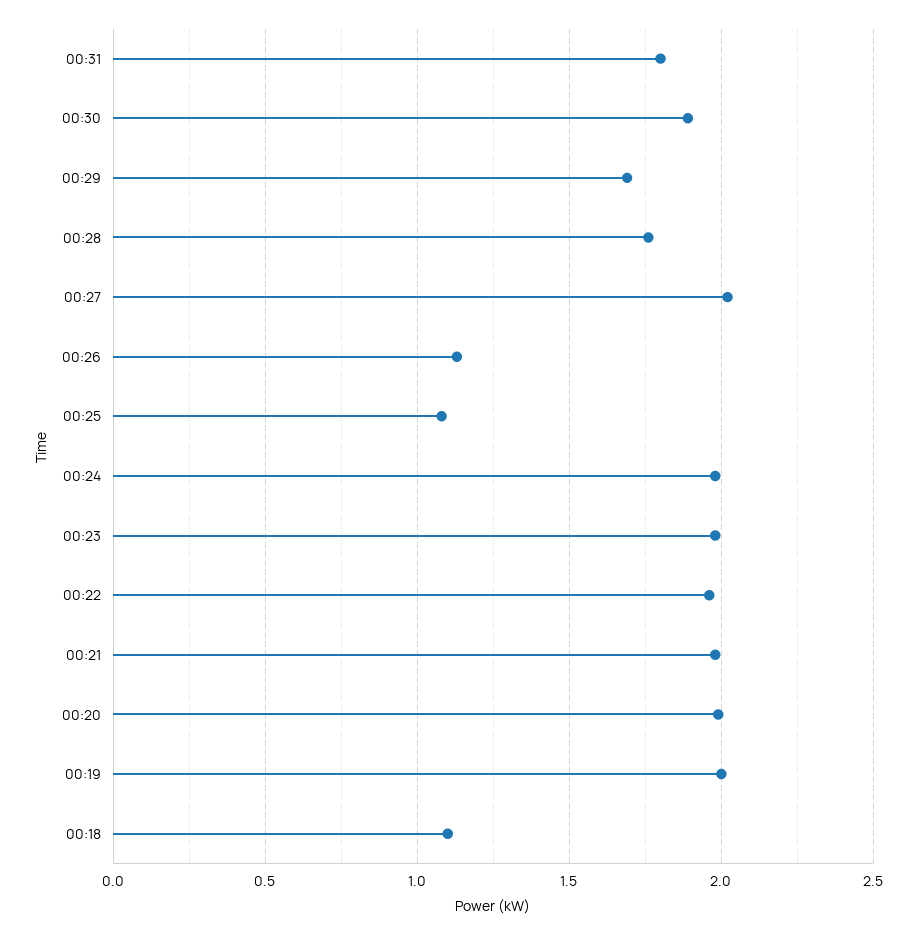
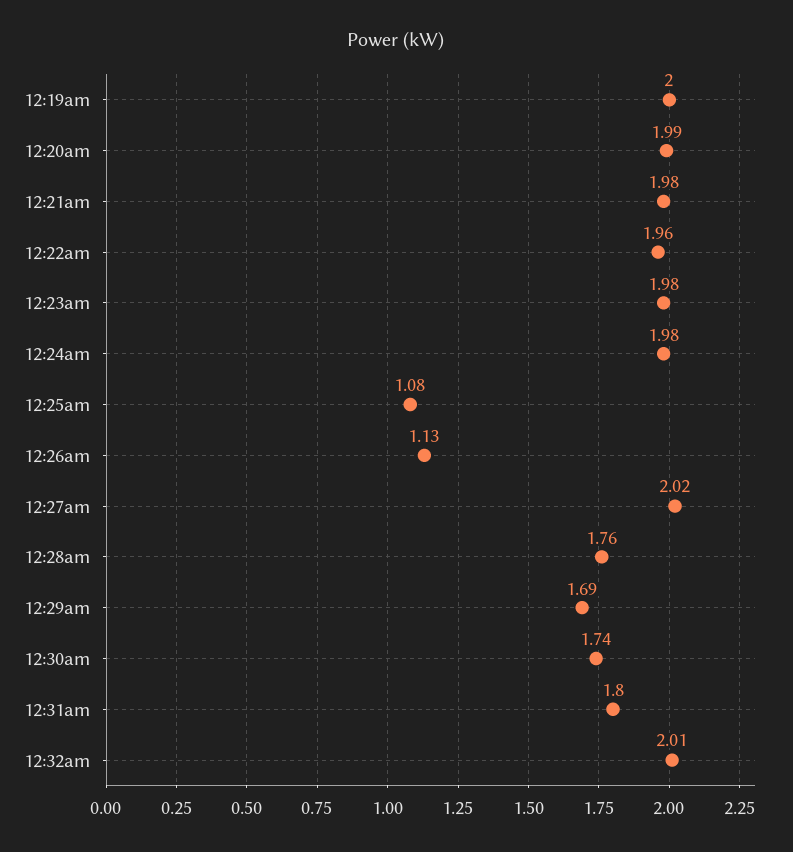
00:30: 1.9 -> 1.74
00:18: 1.1 -> none
12:32am: none -> 2.01

